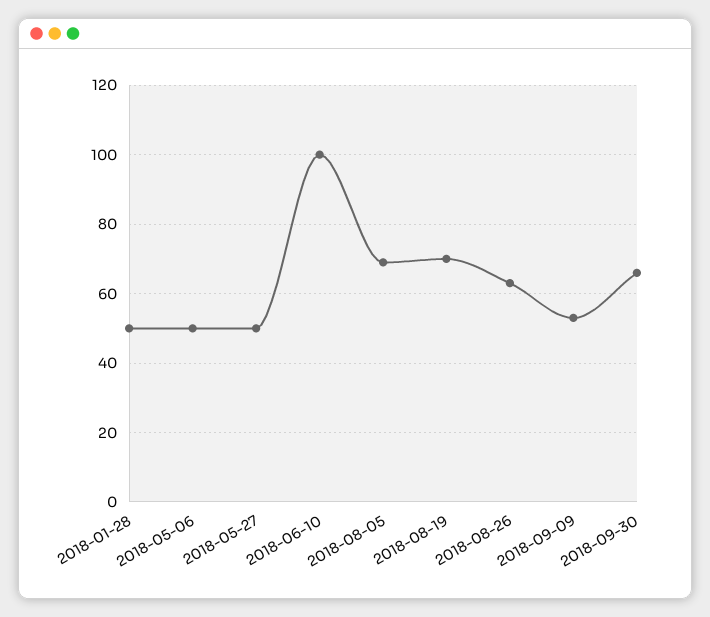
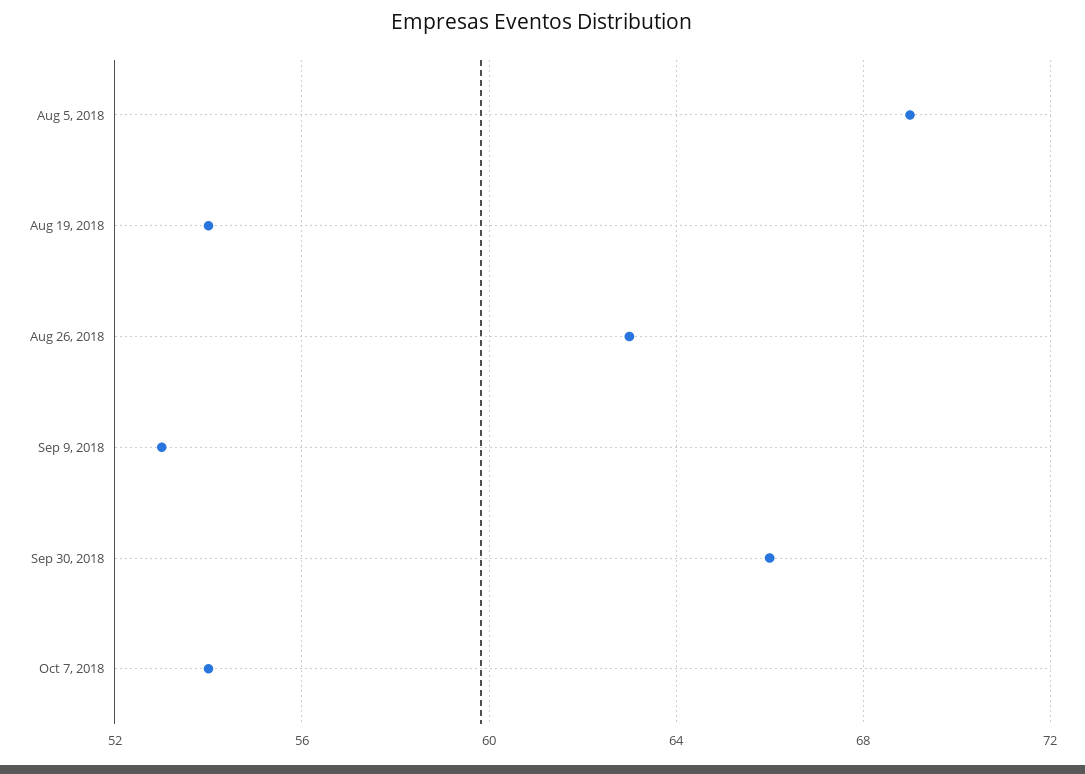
2018-01-28: 50 -> none
2018-05-06: 50 -> none
2018-05-27: 50 -> none
2018-06-10: 100 -> none
2018-08-19: 70 -> 54
Oct 7, 2018: none -> 54

